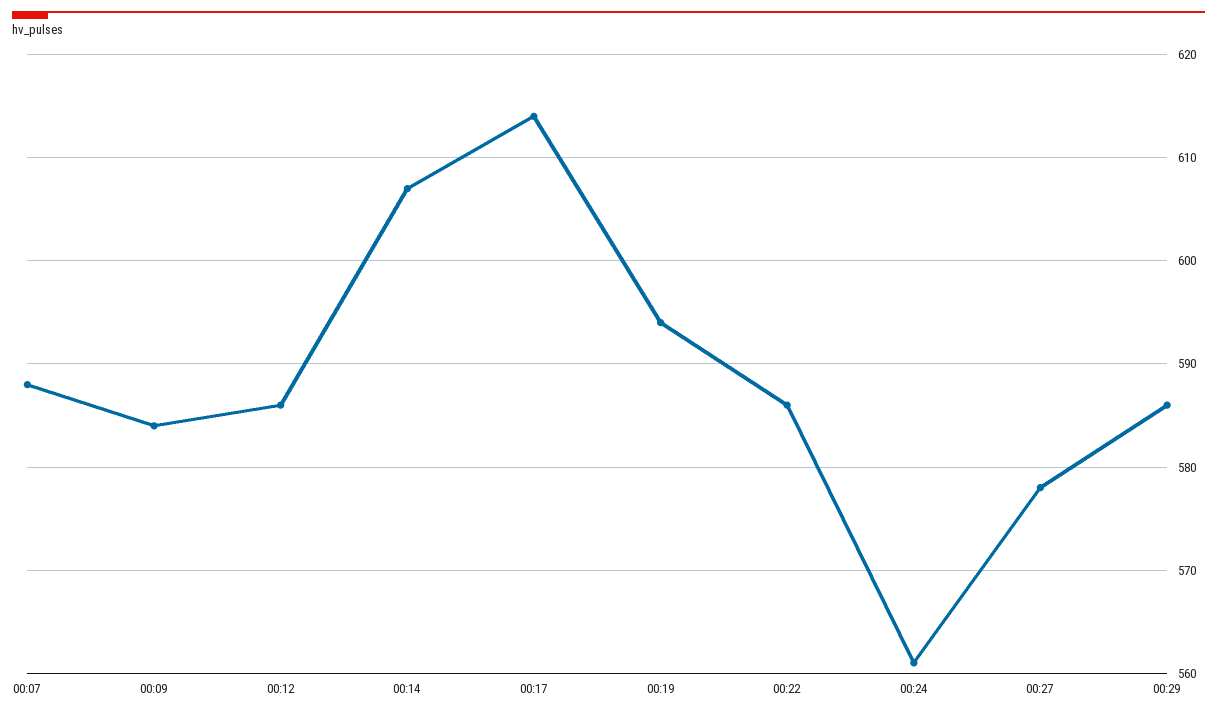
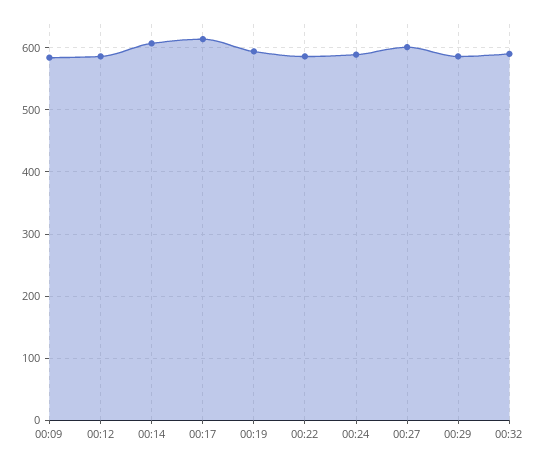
00:07: 588 -> none
00:24: 561 -> 590
00:27: 578 -> 600
00:32: none -> 590

